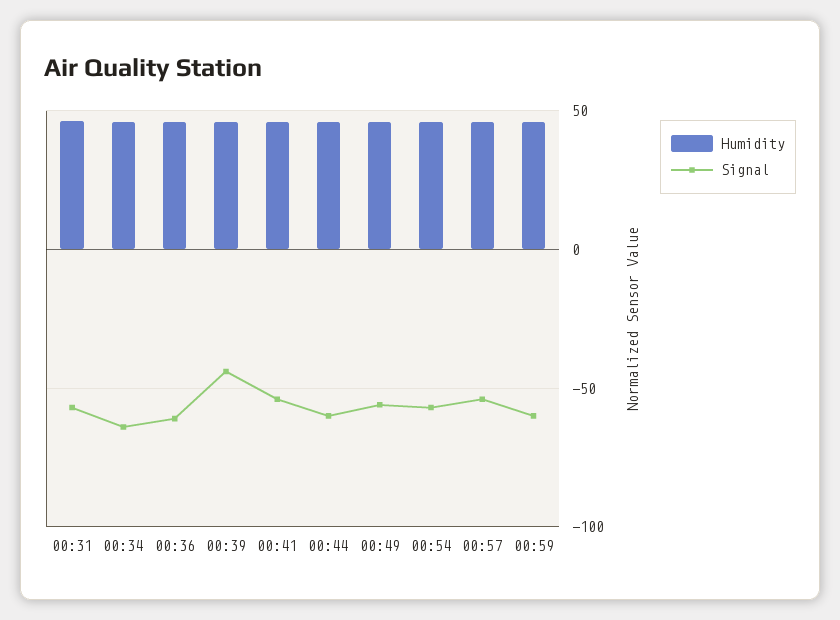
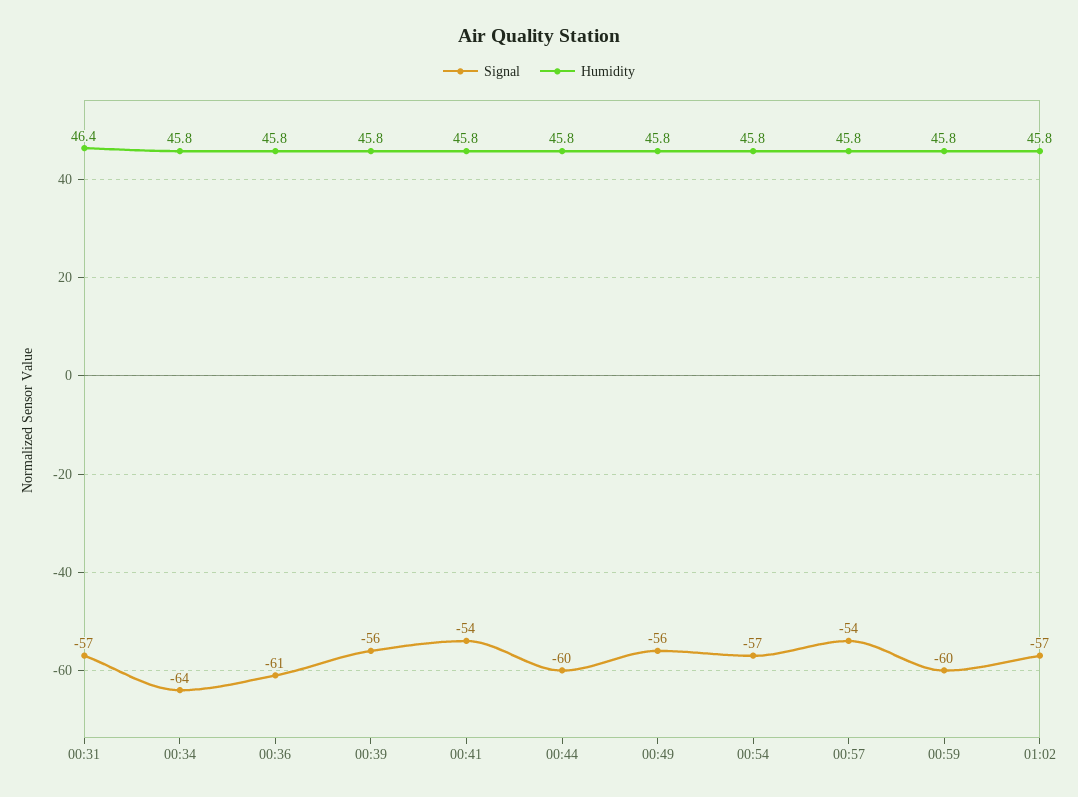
Signal, 00:39: -45 -> -56
Signal, 01:02: none -> -57
Humidity, 01:02: none -> 45.8

